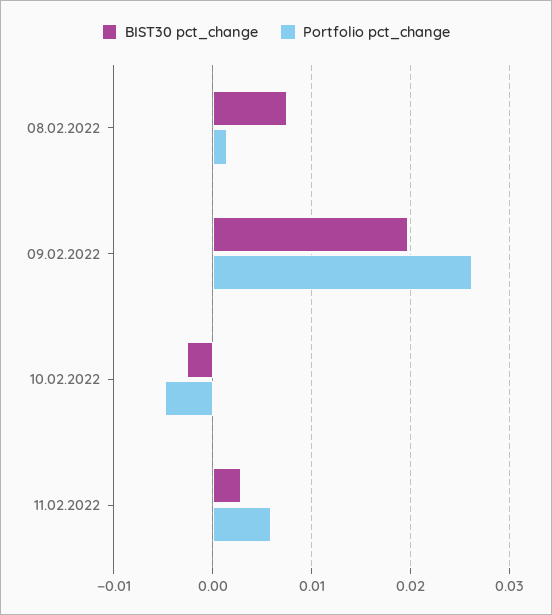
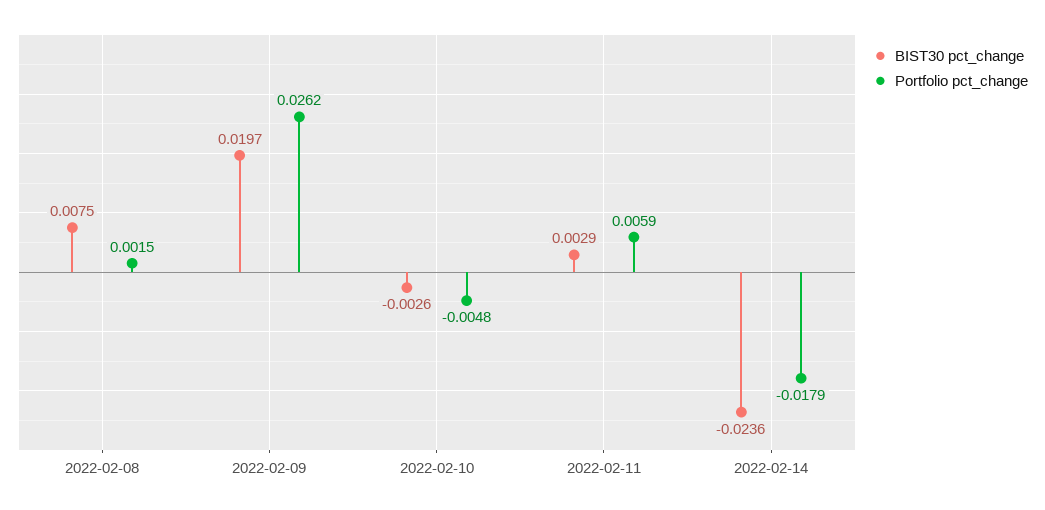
BIST30 pct_change, 2022-02-14: none -> -0.0236
Portfolio pct_change, 2022-02-14: none -> -0.0179

